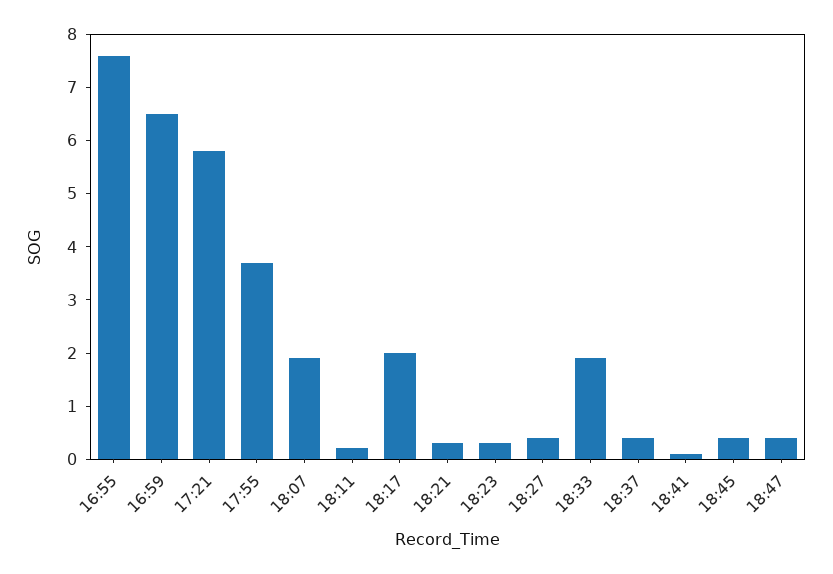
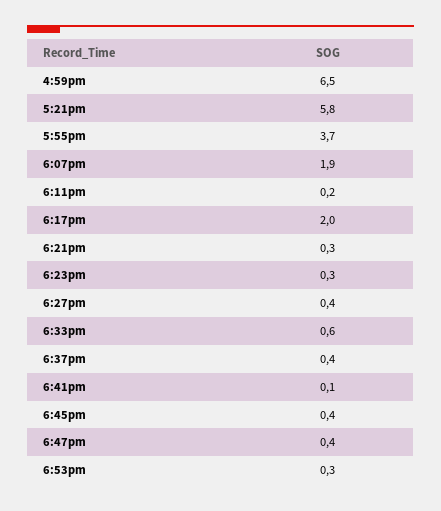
16:55: 7.5 -> none
18:33: 2 -> 0.6
6:53pm: none -> 0.3

